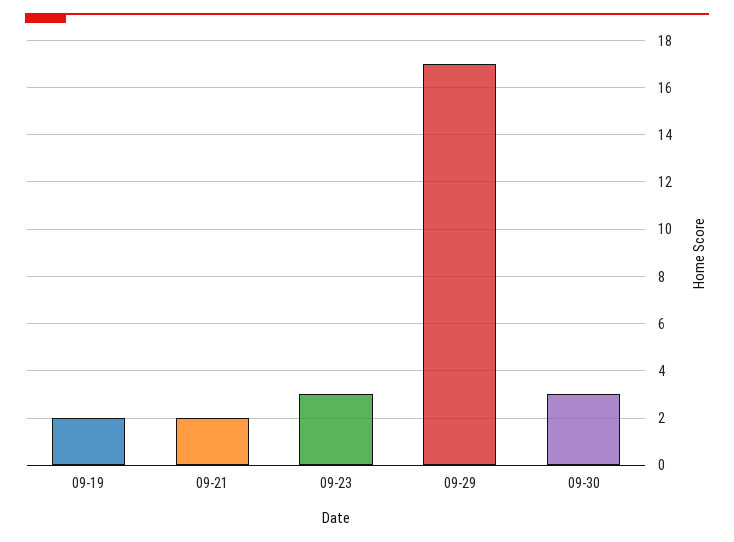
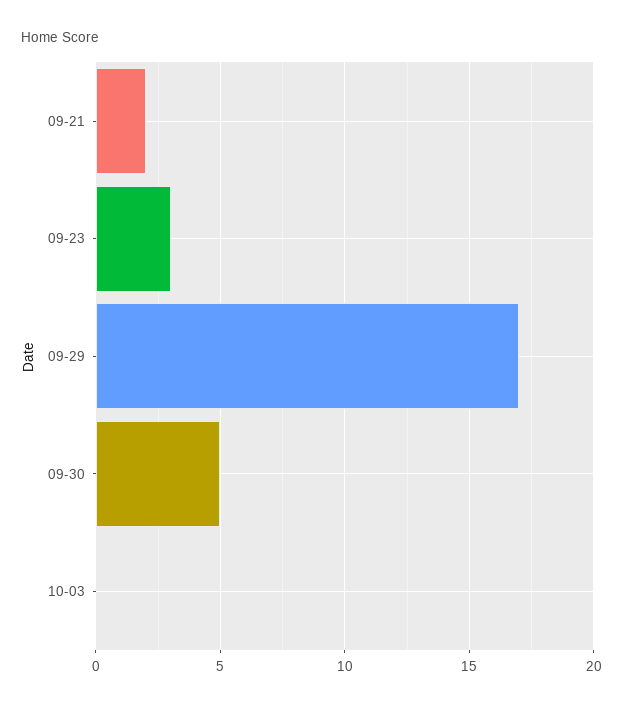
09-19: 2 -> none
09-30: 3 -> 5
10-03: none -> 0

